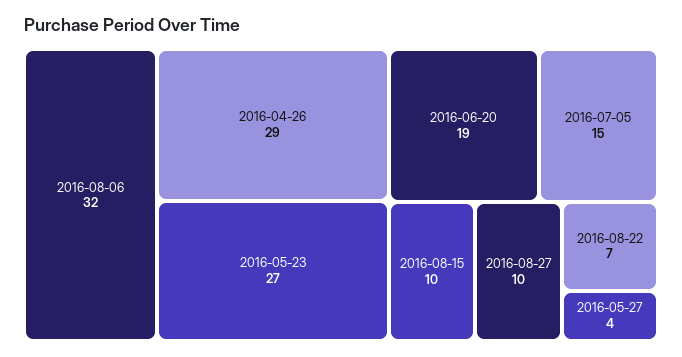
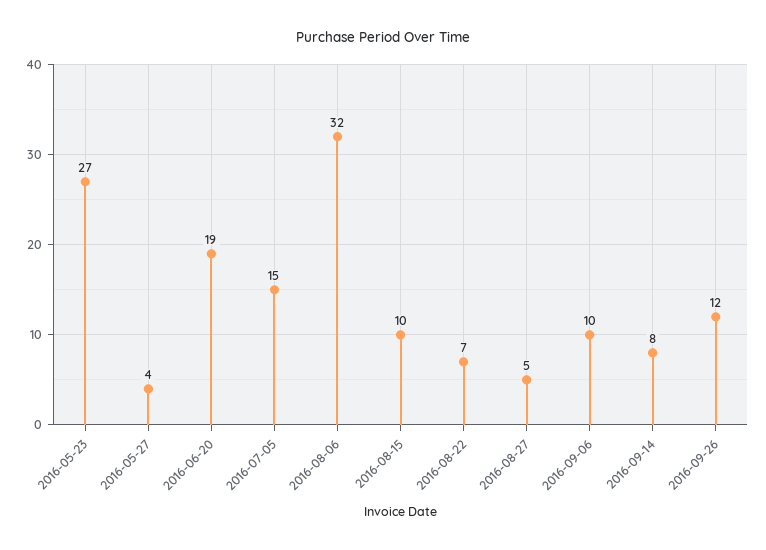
2016-04-26: 29 -> none
2016-08-27: 10 -> 5
2016-09-06: none -> 10
2016-09-14: none -> 8
2016-09-26: none -> 12

